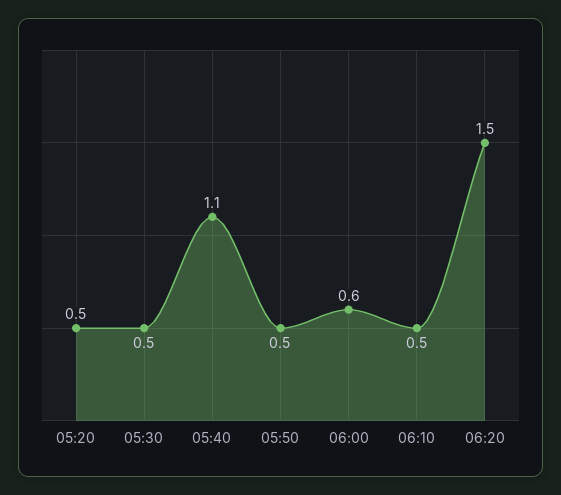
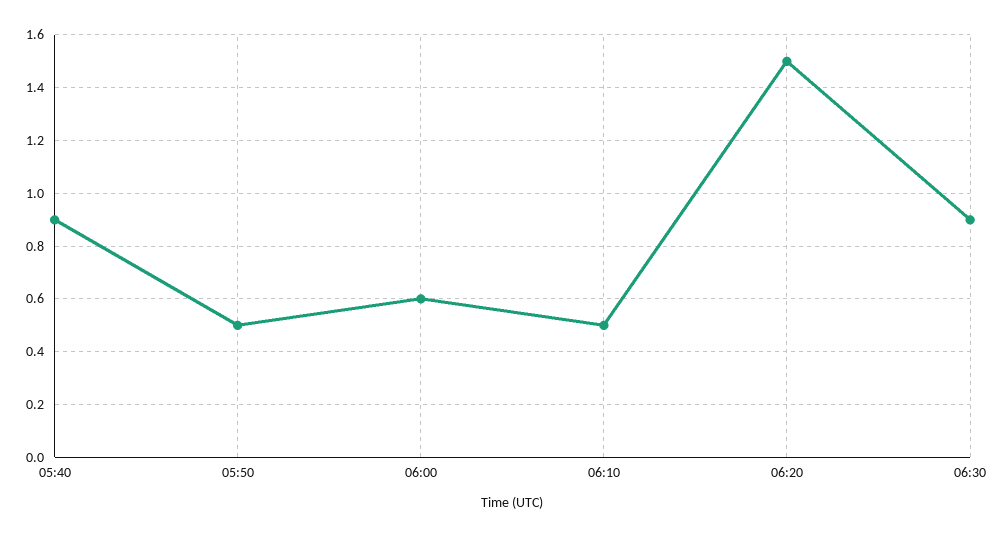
05:20: 0.5 -> none
05:30: 0.5 -> none
05:40: 1.1 -> 0.9
06:30: none -> 0.9

